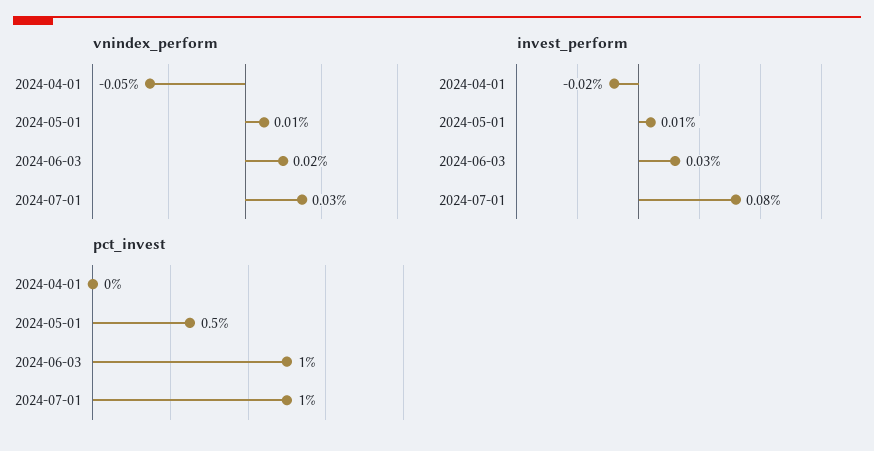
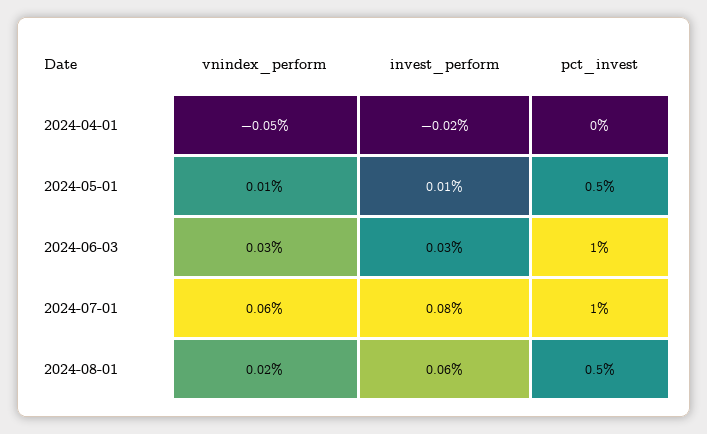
vnindex_perform, 2024-06-03: 0.02 -> 0.03
vnindex_perform, 2024-07-01: 0.03 -> 0.06
vnindex_perform, 2024-08-01: none -> 0.02
invest_perform, 2024-08-01: none -> 0.06
pct_invest, 2024-08-01: none -> 0.5

